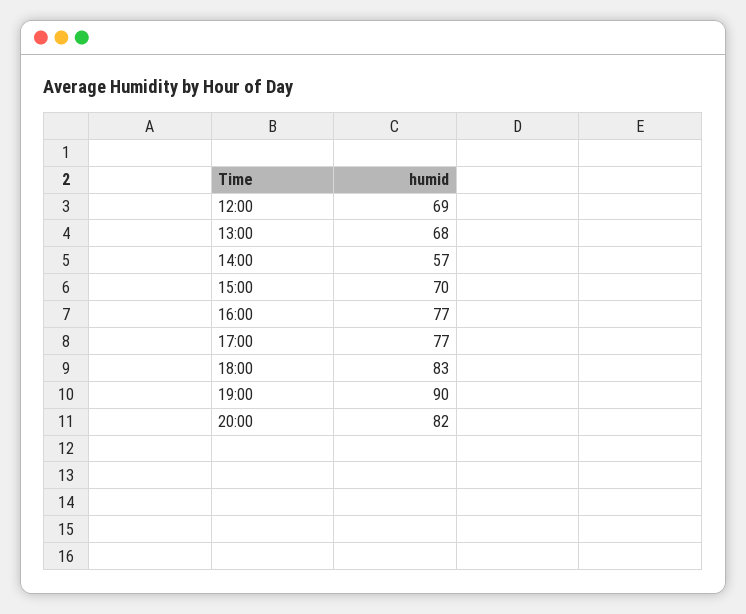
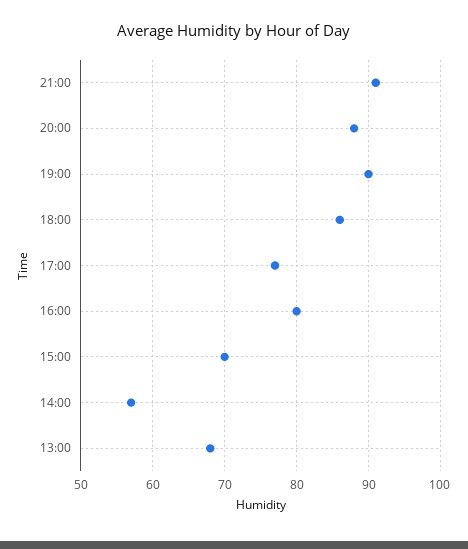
12:00: 69 -> none
16:00: 77 -> 80
18:00: 83 -> 86
20:00: 82 -> 88
21:00: none -> 91

